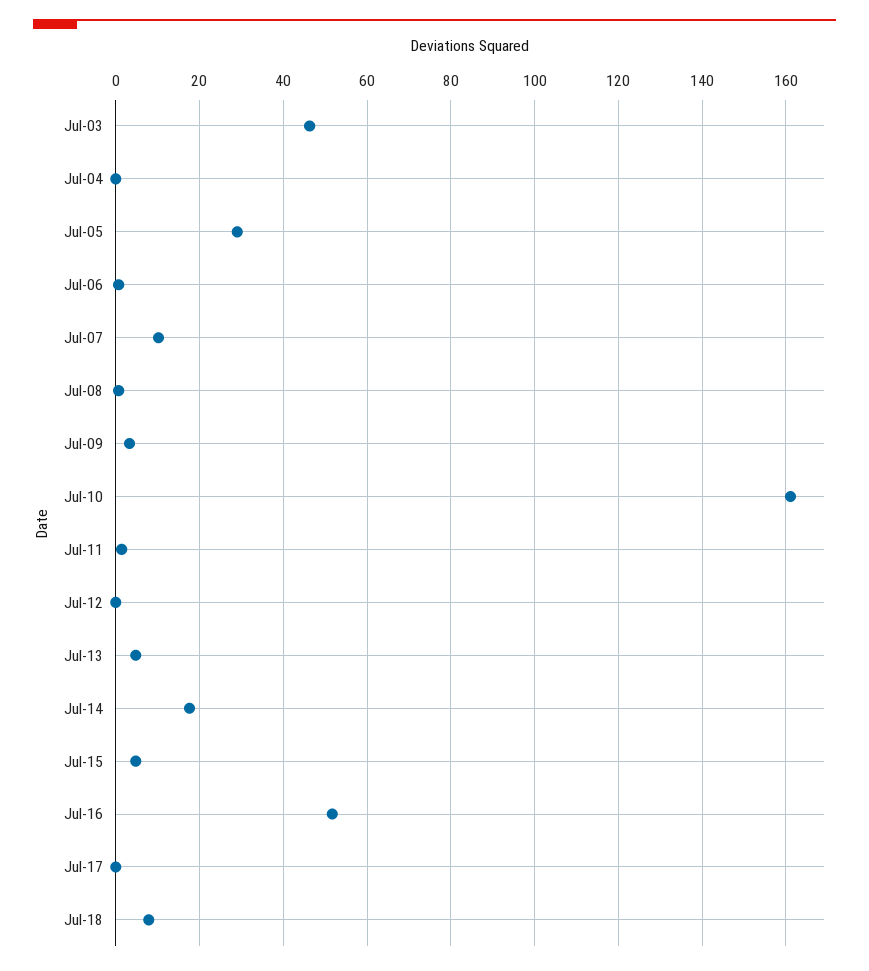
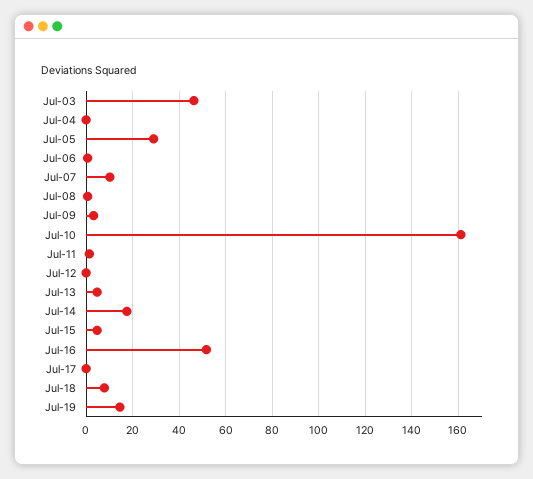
Jul-19: none -> 15

